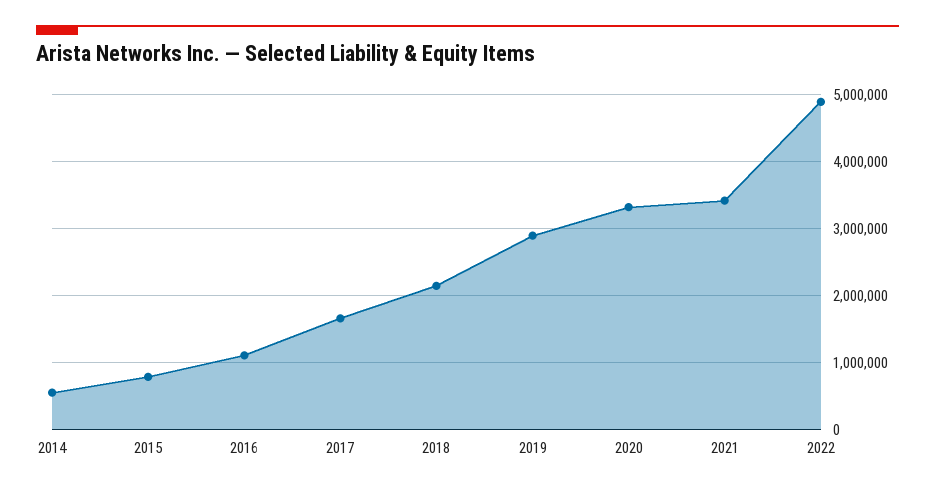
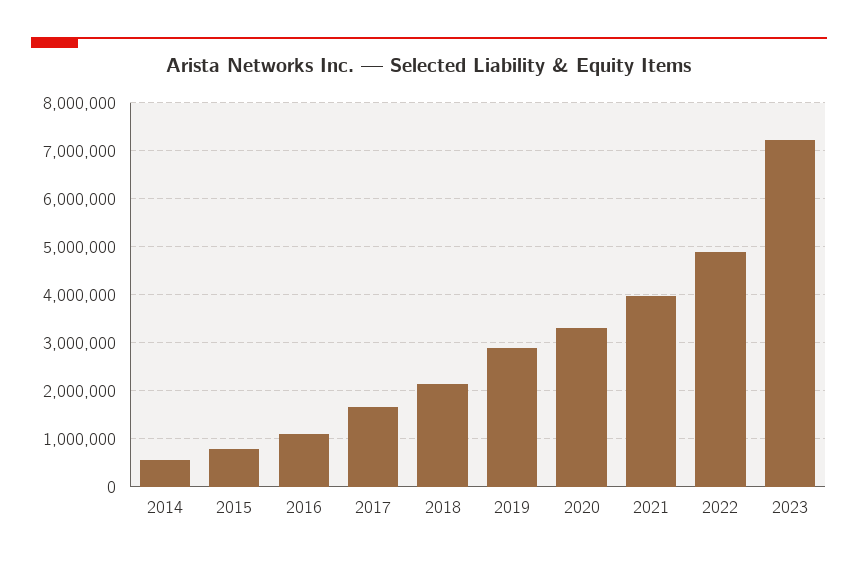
2021: 3400000 -> 4000000
2023: none -> 7200000

